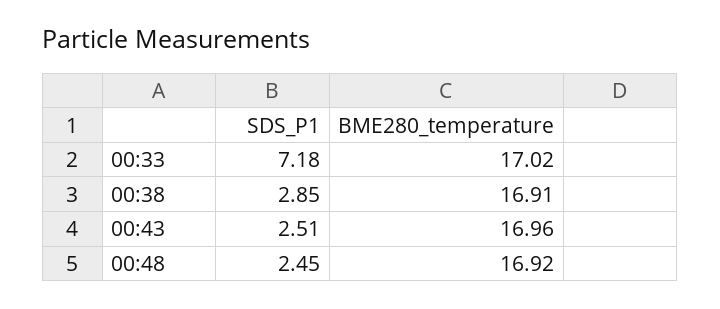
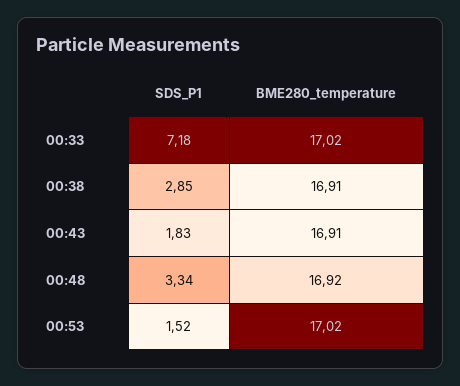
SDS_P1, 00:43: 2.51 -> 1.83
BME280_temperature, 00:43: 16.96 -> 16.91
SDS_P1, 00:48: 2.45 -> 3.34
SDS_P1, 00:53: none -> 1.52
BME280_temperature, 00:53: none -> 17.02

